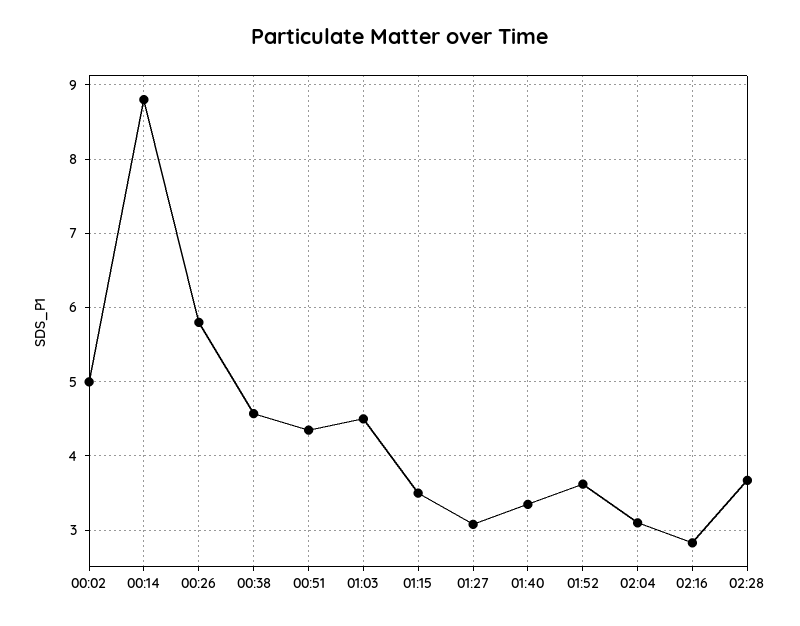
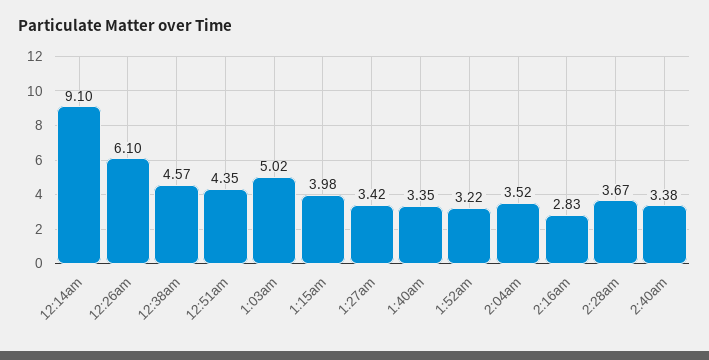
00:02: 5 -> none
00:14: 8.8 -> 9.1
00:26: 5.8 -> 6.1
01:03: 4.5 -> 5.02
01:15: 3.5 -> 3.98
01:27: 3.1 -> 3.42
01:52: 3.6 -> 3.22
02:04: 3.1 -> 3.52
2:40am: none -> 3.38

